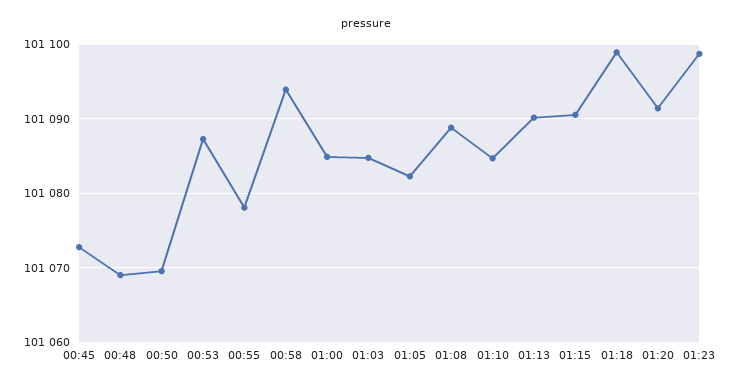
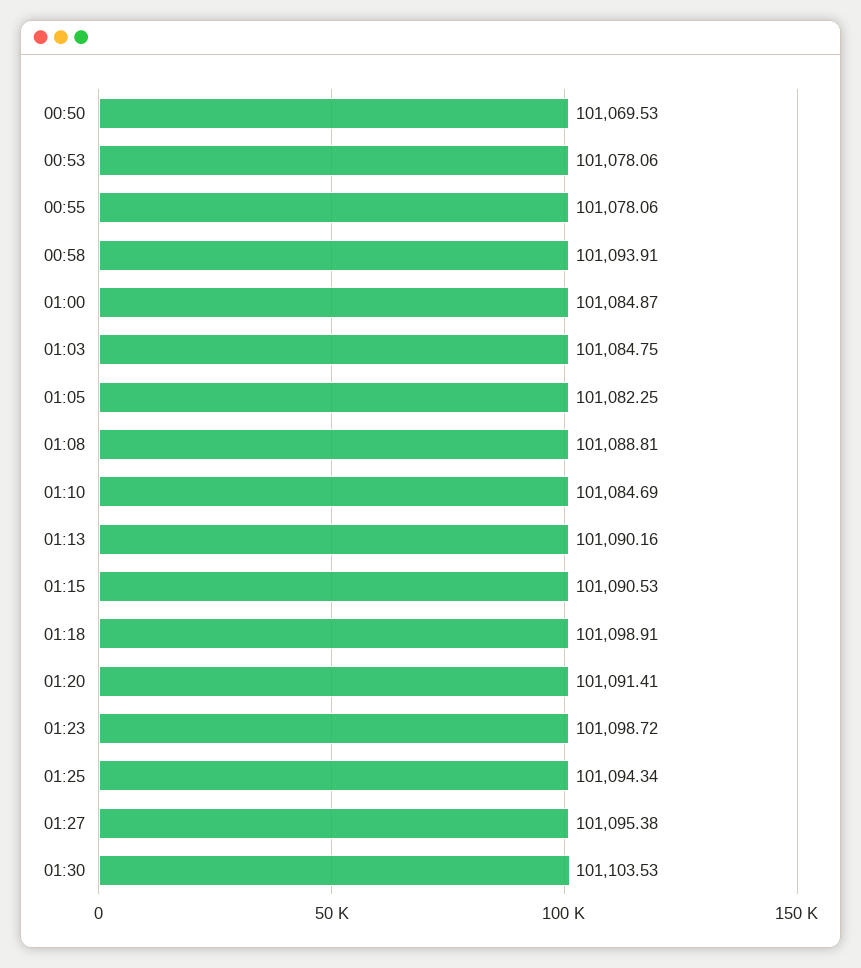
00:45: 101073 -> none
00:48: 101069 -> none
00:53: 101087 -> 101078.06
01:25: none -> 101094.34
01:27: none -> 101095.38
01:30: none -> 101103.53

